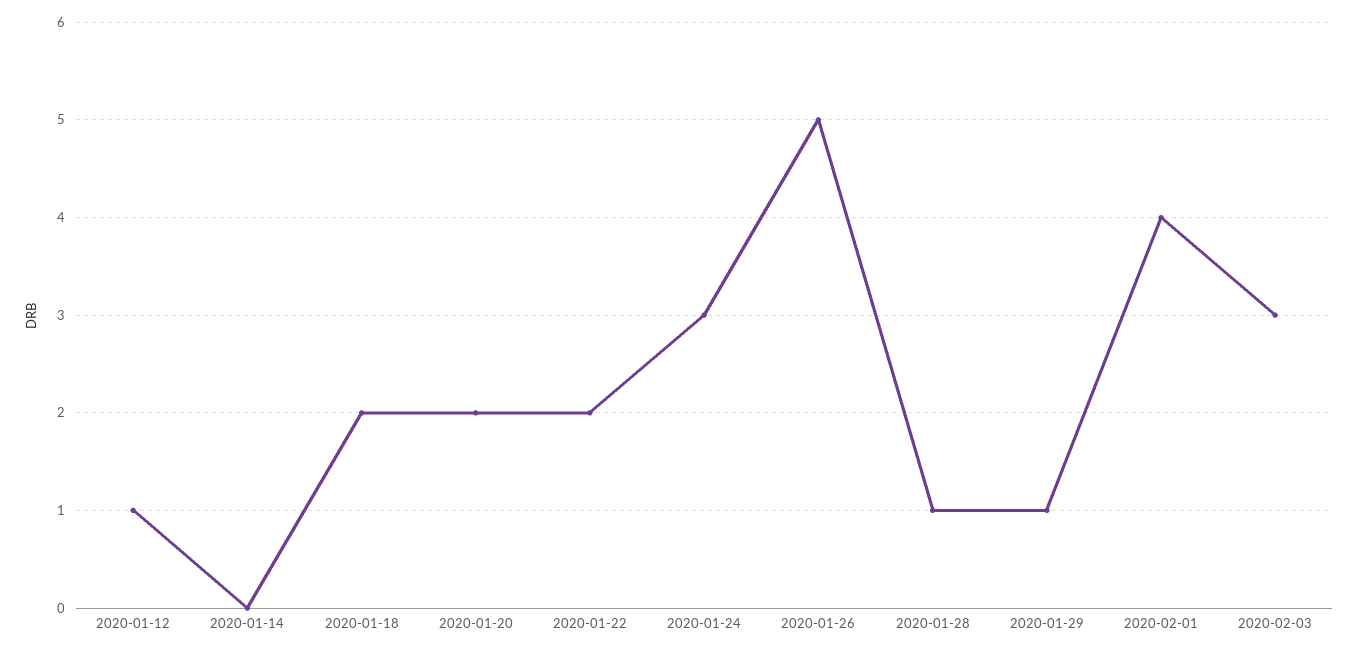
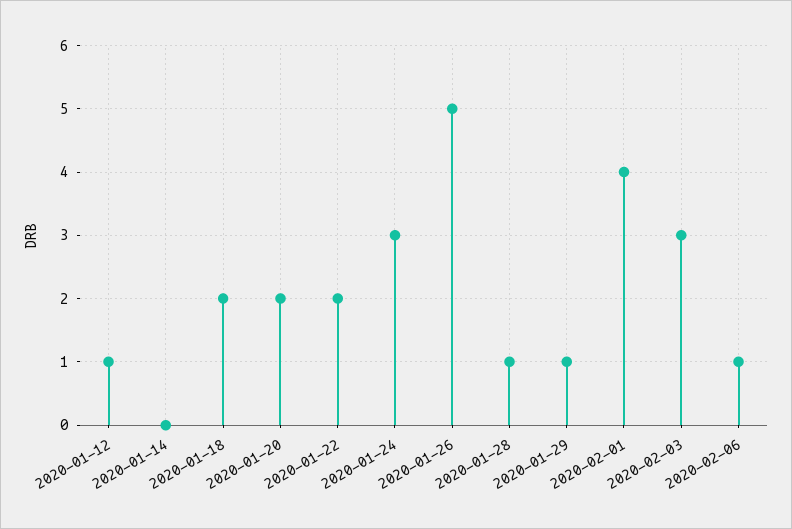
2020-02-06: none -> 1

